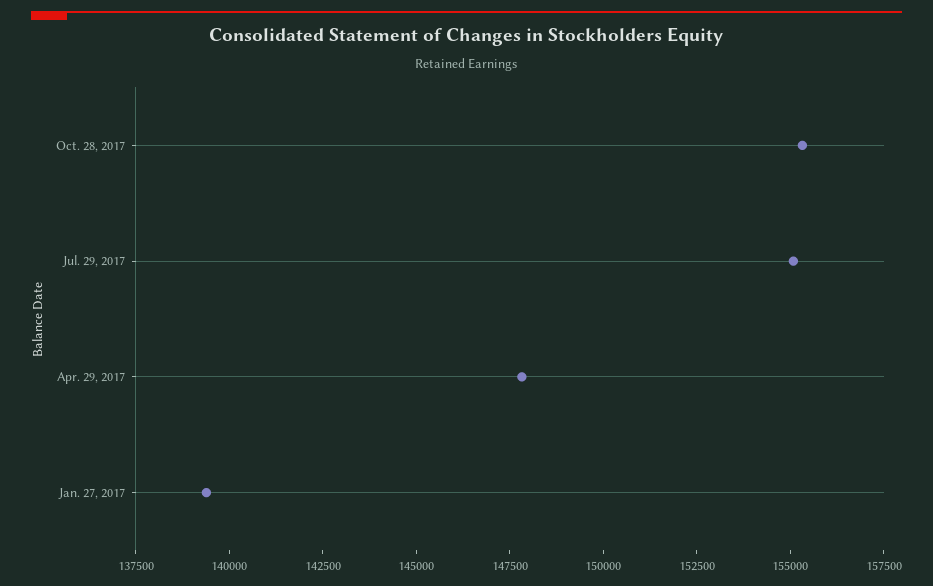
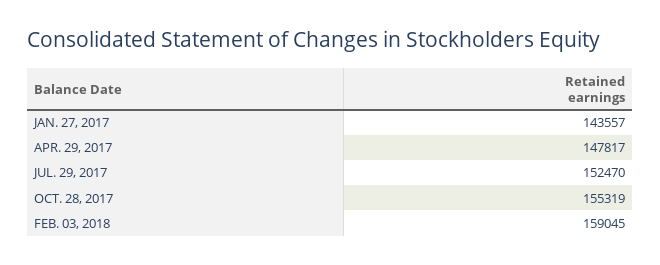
Jul. 29, 2017: 155000 -> 152470
Jan. 27, 2017: 139500 -> 143557
FEB. 03, 2018: none -> 159045

